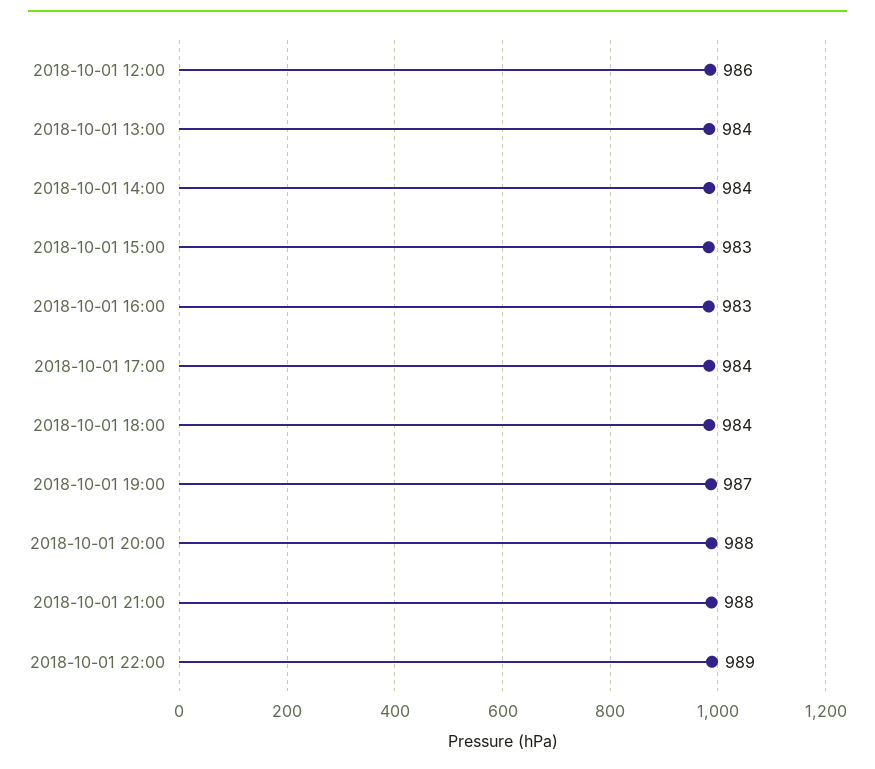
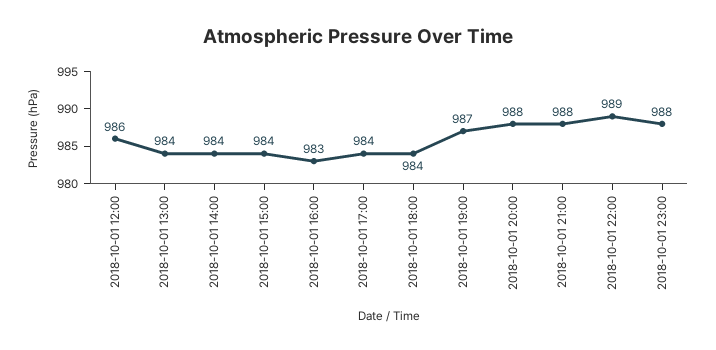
2018-10-01 15:00: 983 -> 984
2018-10-01 23:00: none -> 988

